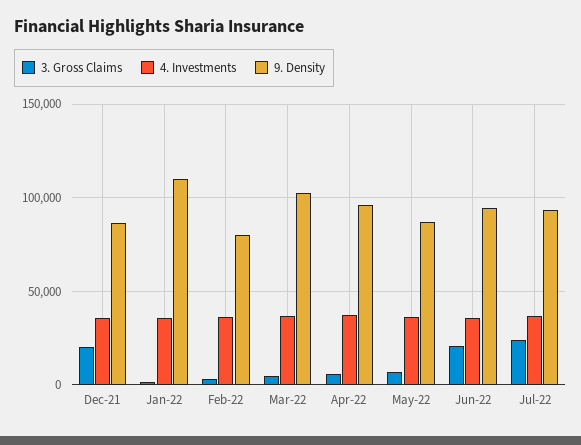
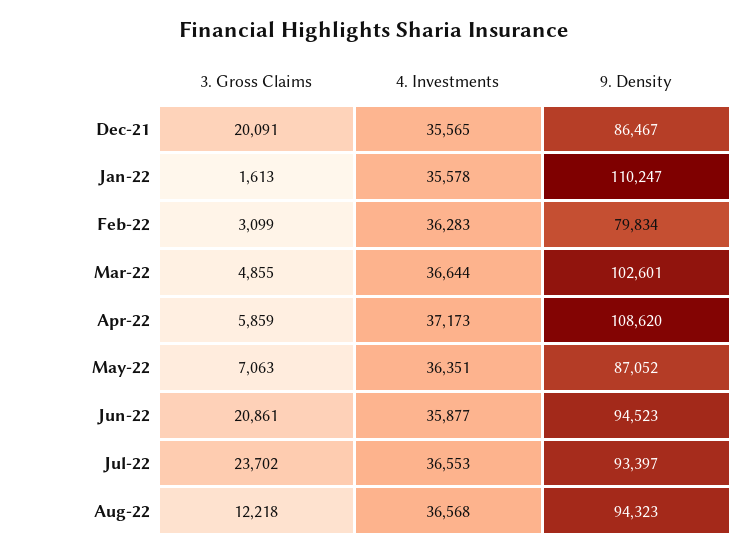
9. Density, Apr-22: 95000 -> 108620
3. Gross Claims, Aug-22: none -> 12218
4. Investments, Aug-22: none -> 36568
9. Density, Aug-22: none -> 94323

